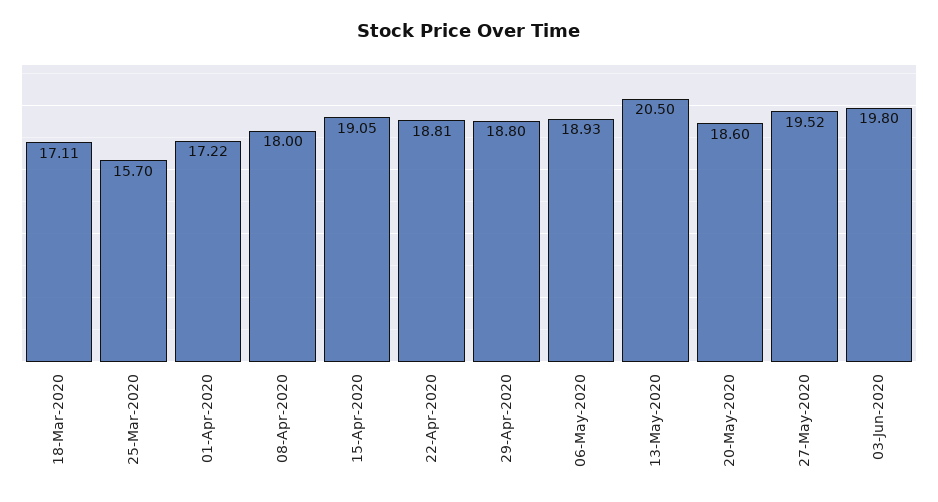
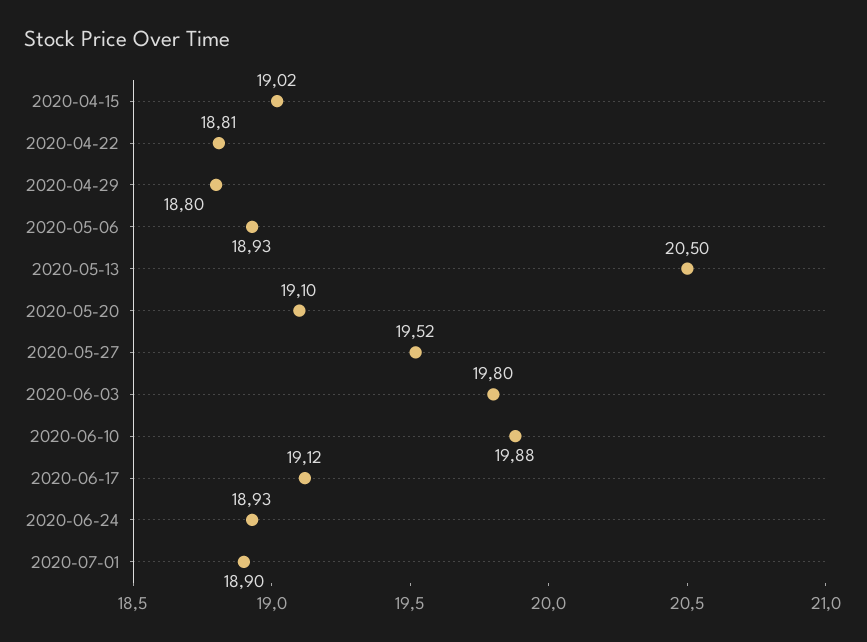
18-Mar-2020: 17.11 -> none
25-Mar-2020: 15.7 -> none
01-Apr-2020: 17.22 -> none
08-Apr-2020: 18 -> none
15-Apr-2020: 19.05 -> 19.02
20-May-2020: 18.6 -> 19.1
2020-06-10: none -> 19.88
2020-06-17: none -> 19.12
2020-06-24: none -> 18.93
2020-07-01: none -> 18.9

